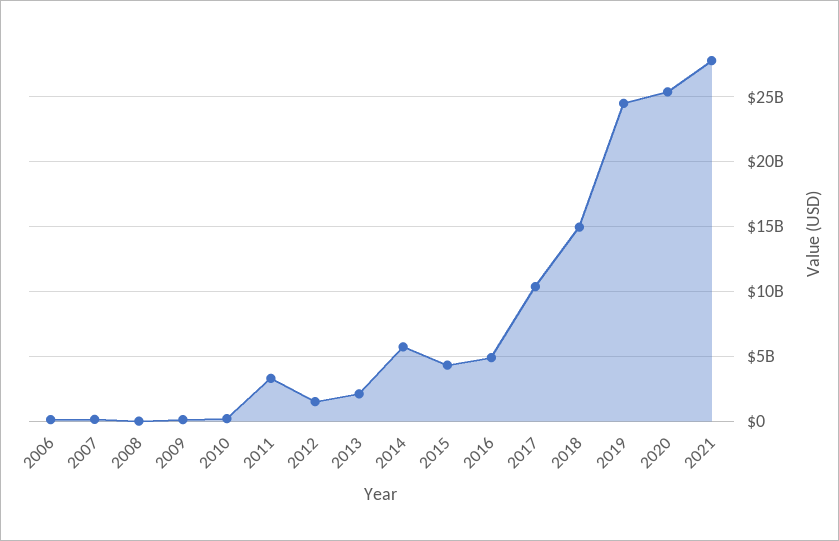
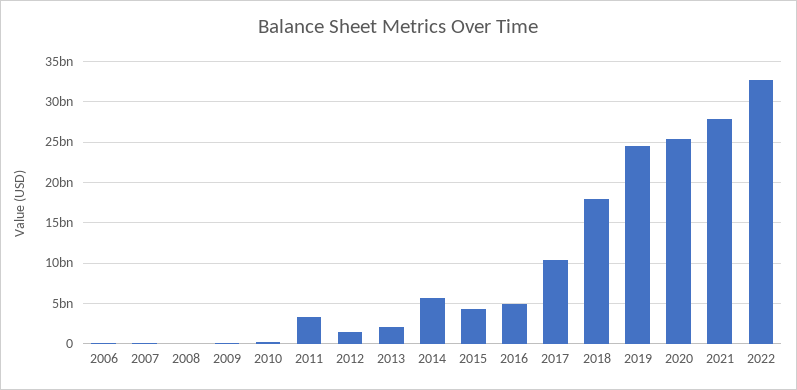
2018: 15000000000 -> 18000000000
2022: none -> 33000000000

